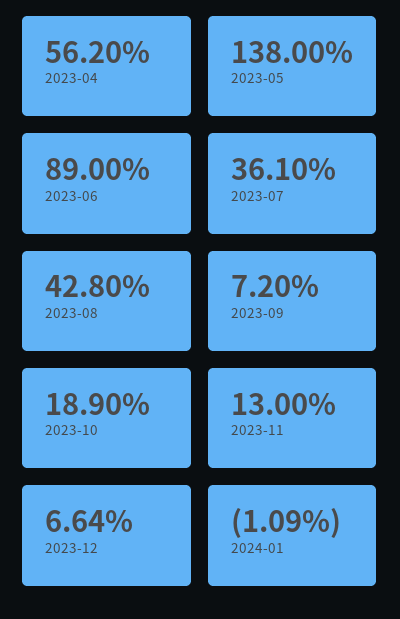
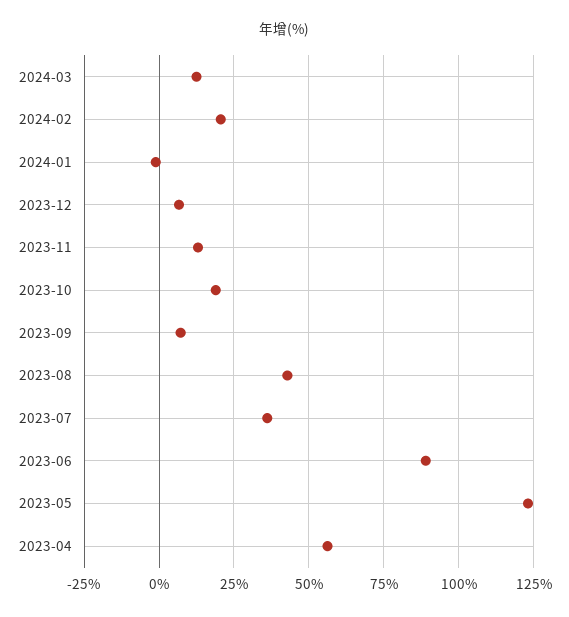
2023-05: 138 -> 122.5
2024-03: none -> 12.5
2024-02: none -> 20

